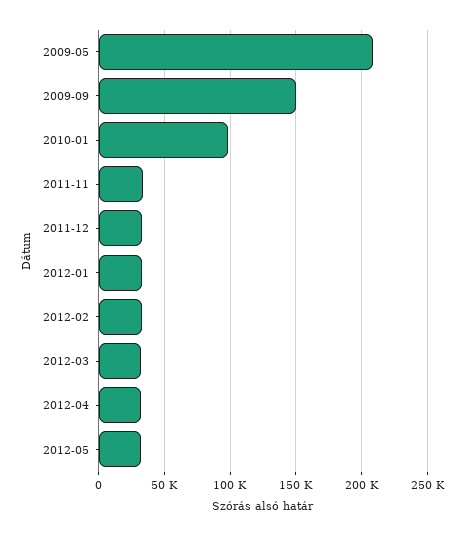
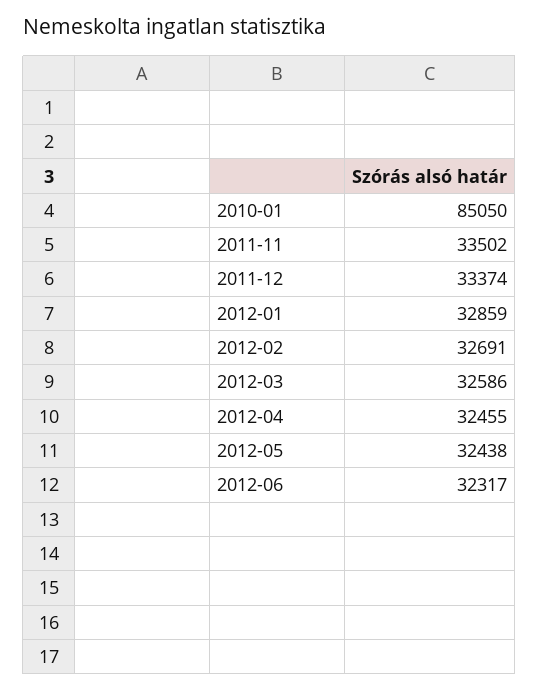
2009-05: 210000 -> none
2009-09: 150000 -> none
2010-01: 100000 -> 85050
2012-06: none -> 32317

